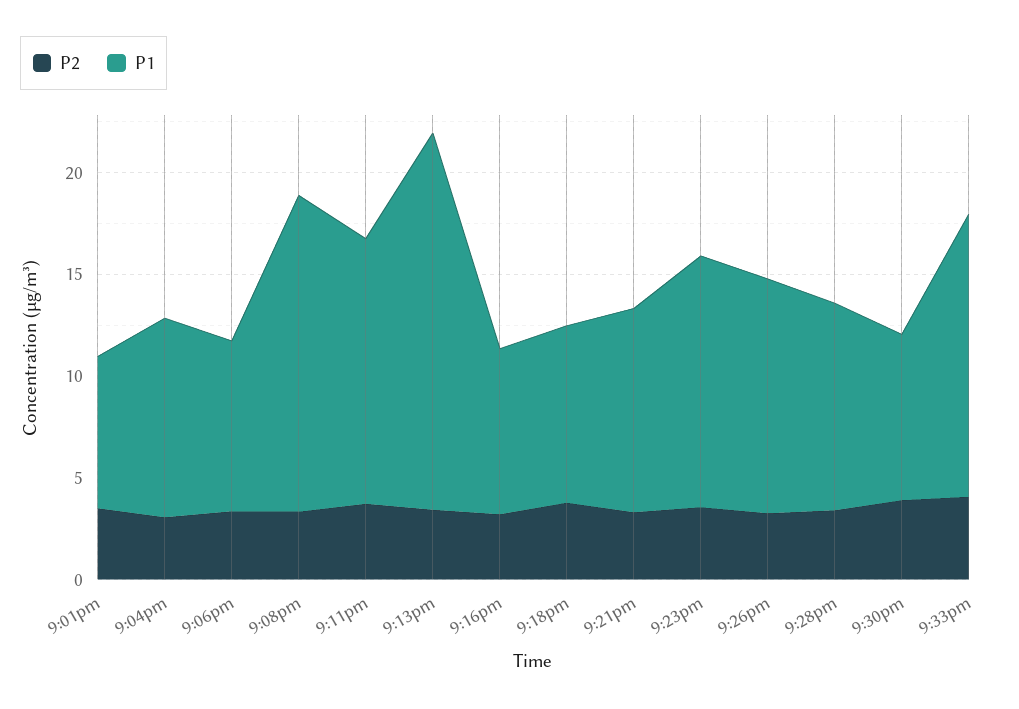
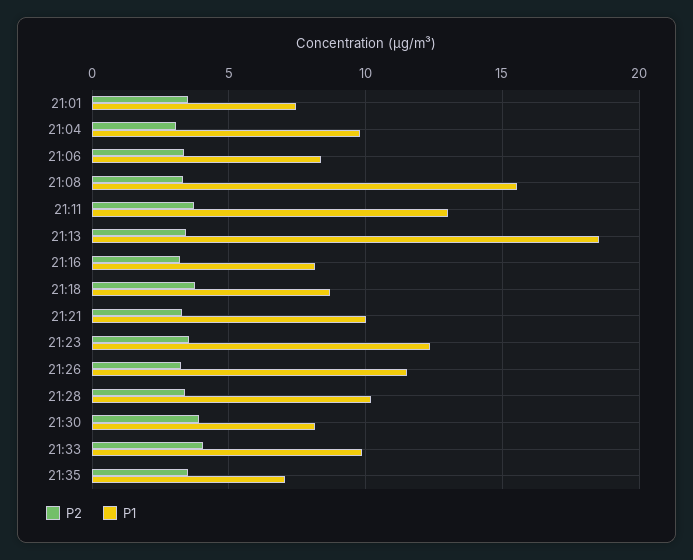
P1, 9:33pm: 14 -> 10
P2, 21:35: none -> 3.5
P1, 21:35: none -> 7

